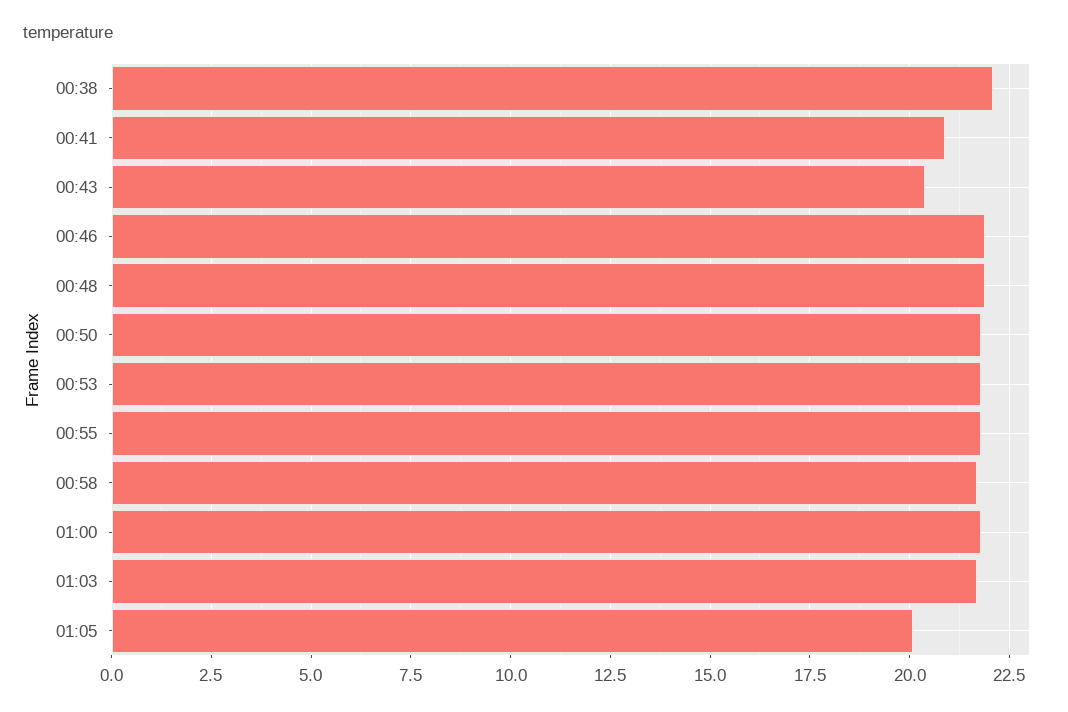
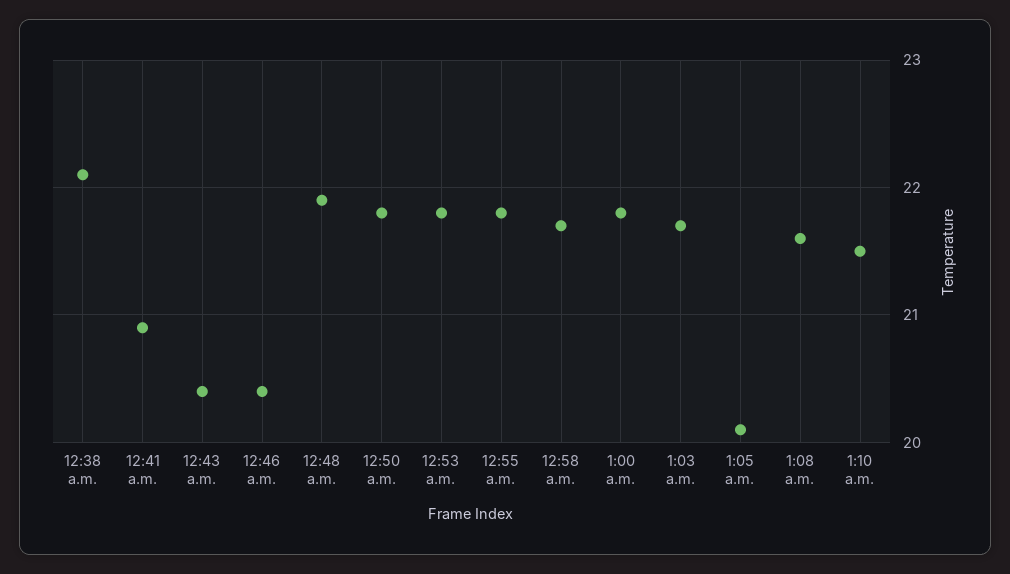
00:46: 22 -> 20.4
1:08 a.m.: none -> 21.6
1:10 a.m.: none -> 21.5

